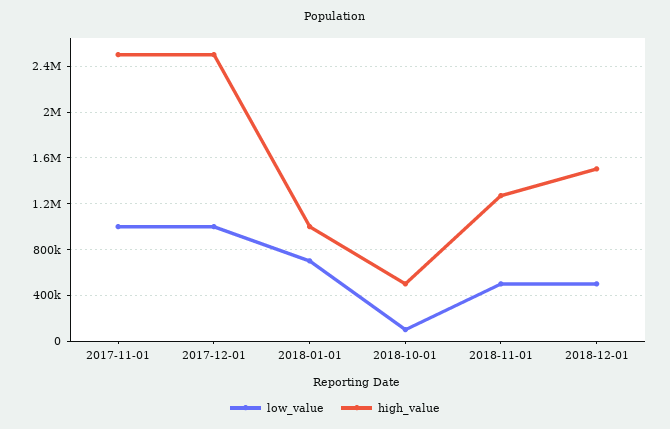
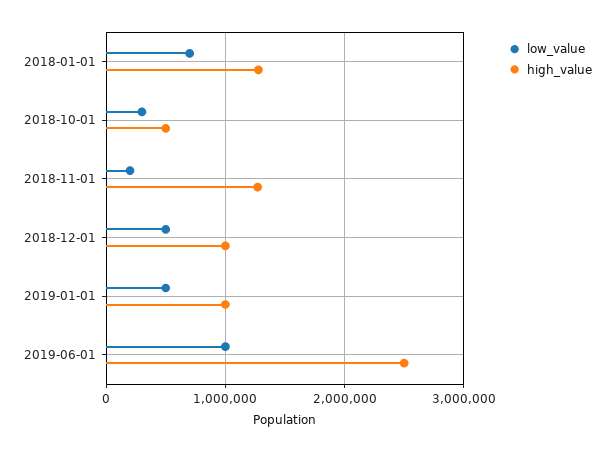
low_value, 2017-11-01: 1000000 -> none
high_value, 2017-11-01: 2500000 -> none
low_value, 2017-12-01: 1000000 -> none
high_value, 2017-12-01: 2500000 -> none
high_value, 2018-01-01: 1000000 -> 1300000
low_value, 2018-10-01: 100000 -> 300000
low_value, 2018-11-01: 500000 -> 200000
high_value, 2018-12-01: 1500000 -> 1000000
low_value, 2019-01-01: none -> 500000
high_value, 2019-01-01: none -> 1000000
low_value, 2019-06-01: none -> 1000000
high_value, 2019-06-01: none -> 2500000

